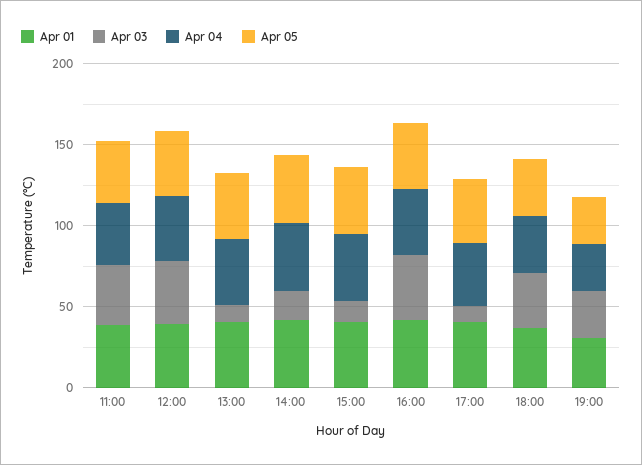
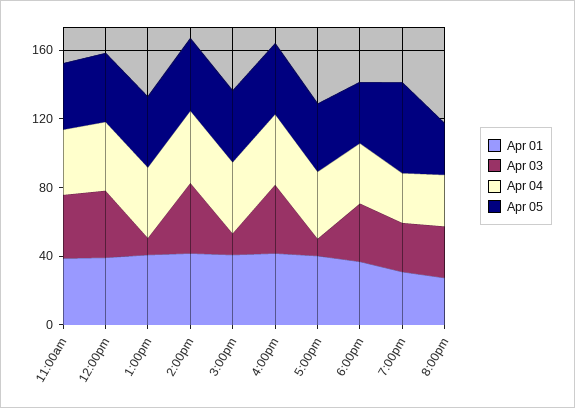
Apr 03, 14:00: 20 -> 40
Apr 05, 19:00: 30 -> 50
Apr 01, 8:00pm: none -> 30
Apr 03, 8:00pm: none -> 30
Apr 04, 8:00pm: none -> 30
Apr 05, 8:00pm: none -> 30

